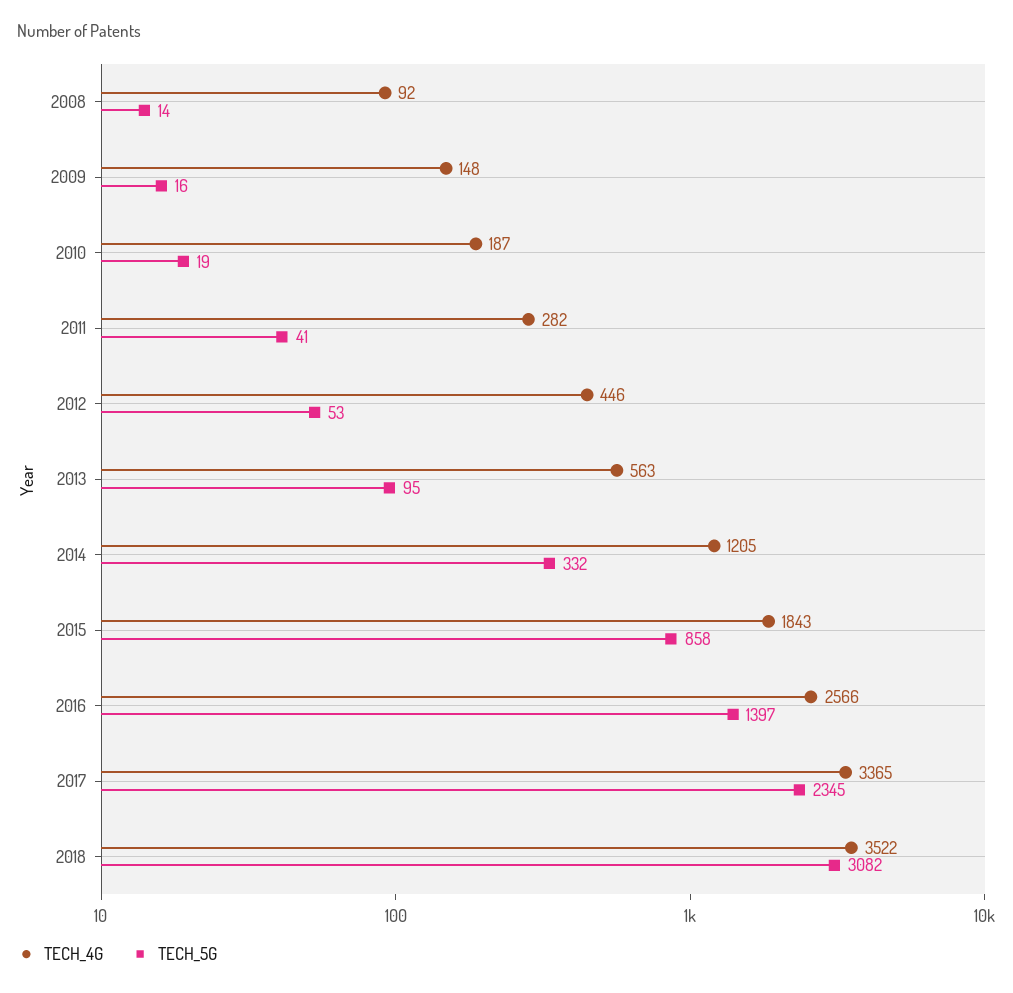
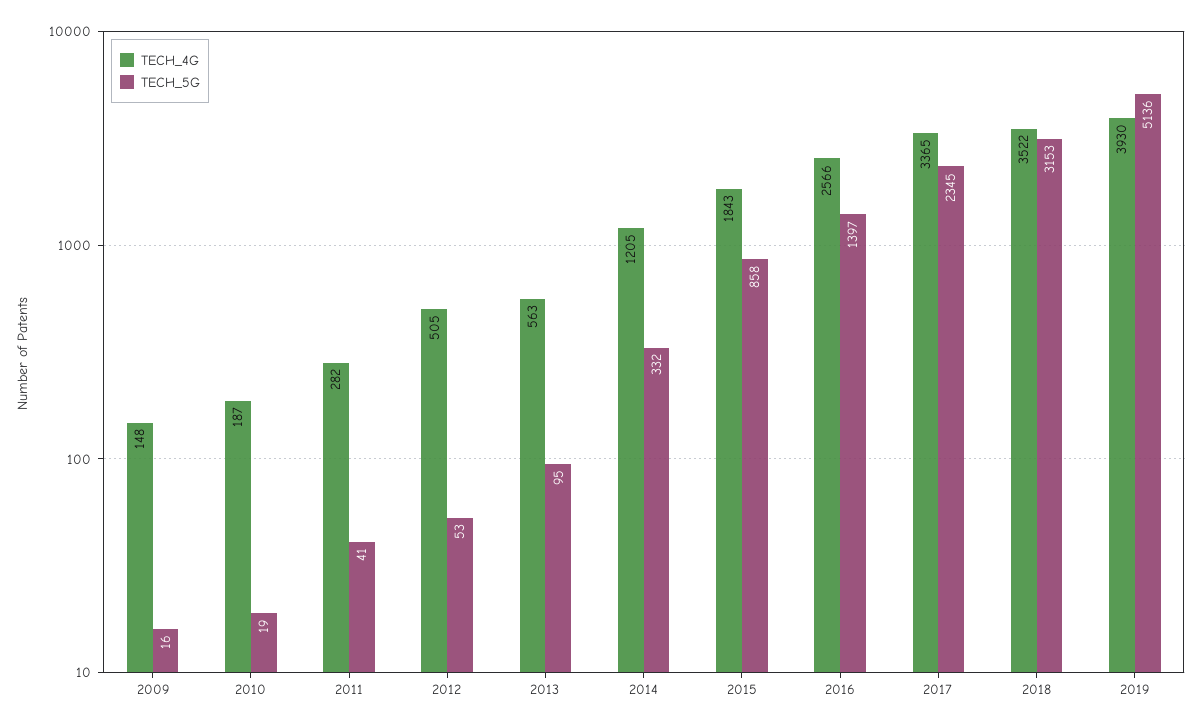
TECH_4G, 2008: 92 -> none
TECH_5G, 2008: 14 -> none
TECH_4G, 2012: 446 -> 505
TECH_5G, 2018: 3082 -> 3153
TECH_4G, 2019: none -> 3930
TECH_5G, 2019: none -> 5136

